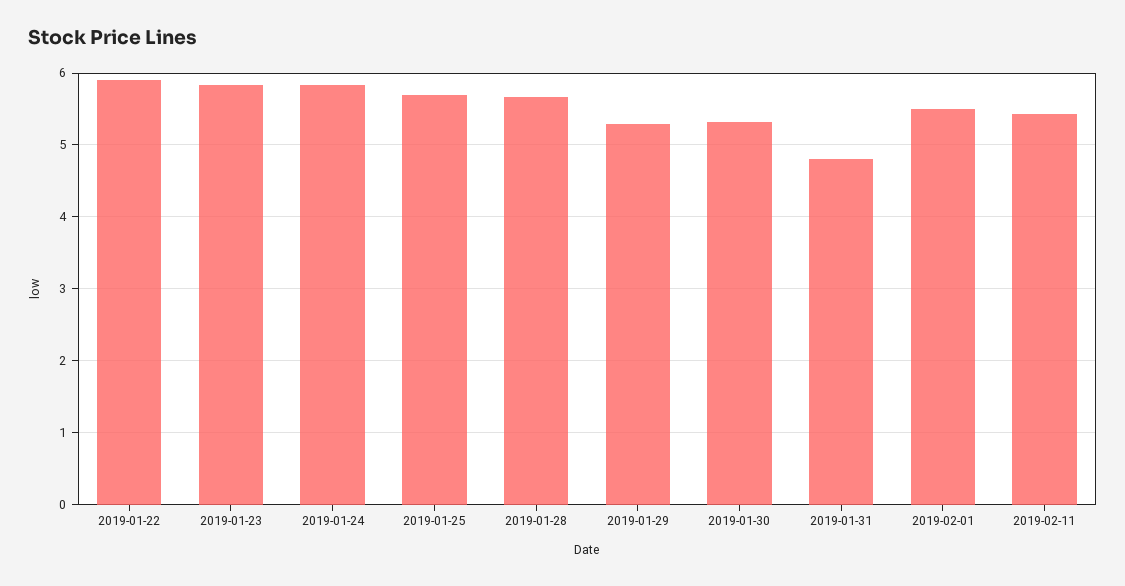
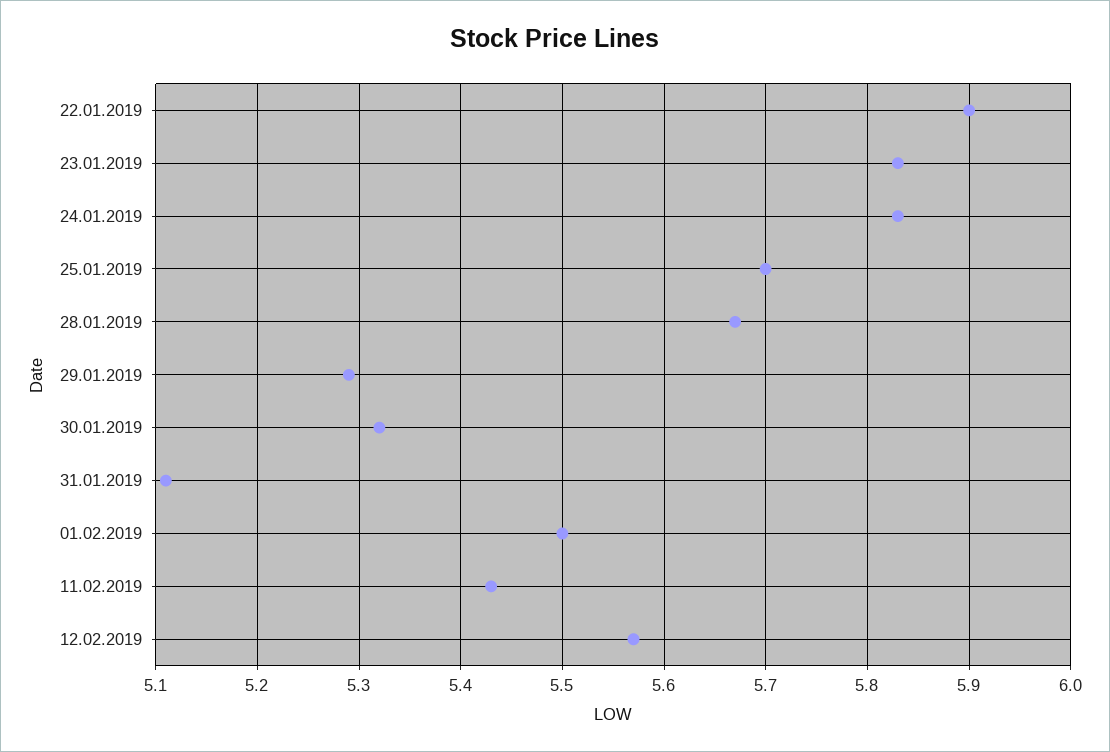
2019-01-31: 4.8 -> 5.11
12.02.2019: none -> 5.57

